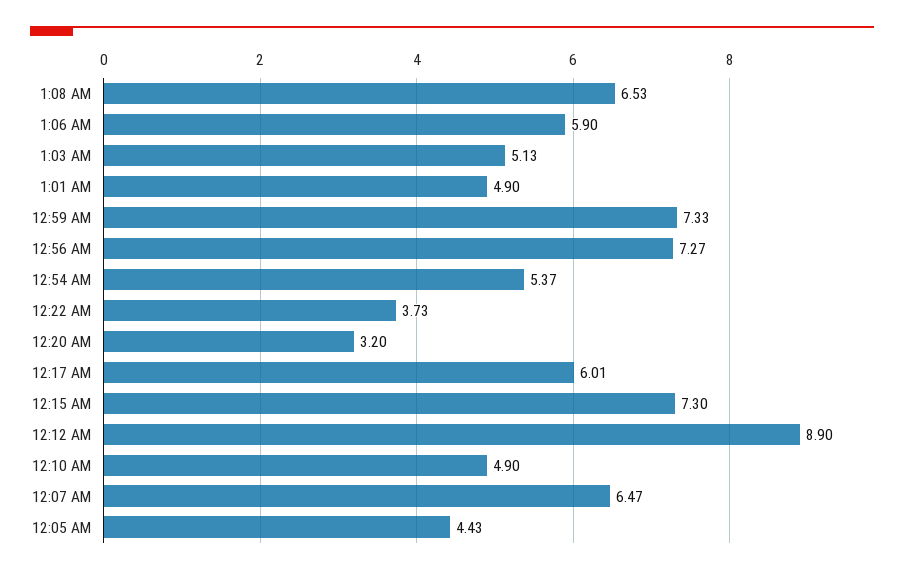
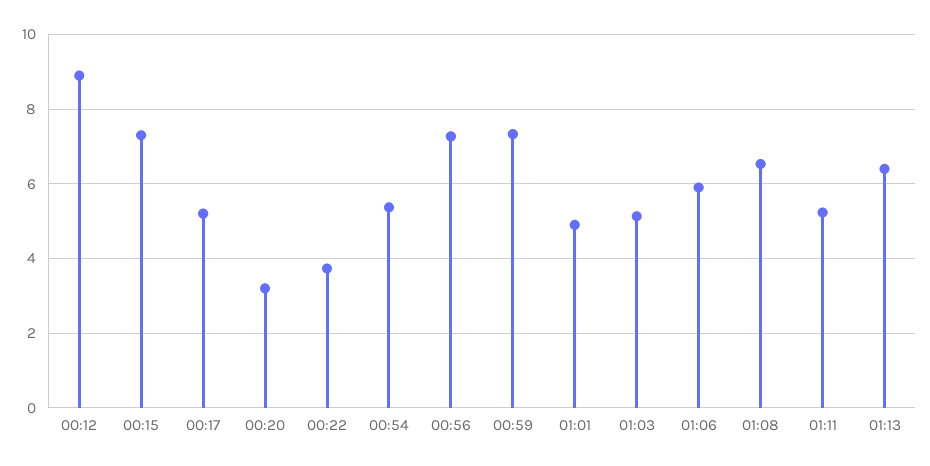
12:17 AM: 6.01 -> 5.2
12:10 AM: 4.9 -> none
12:07 AM: 6.47 -> none
12:05 AM: 4.43 -> none
01:11: none -> 5.2
01:13: none -> 6.4

